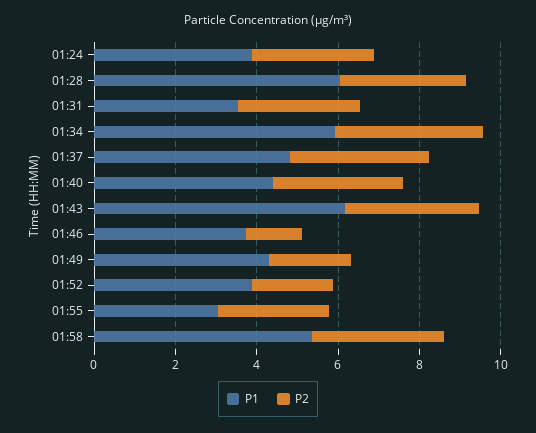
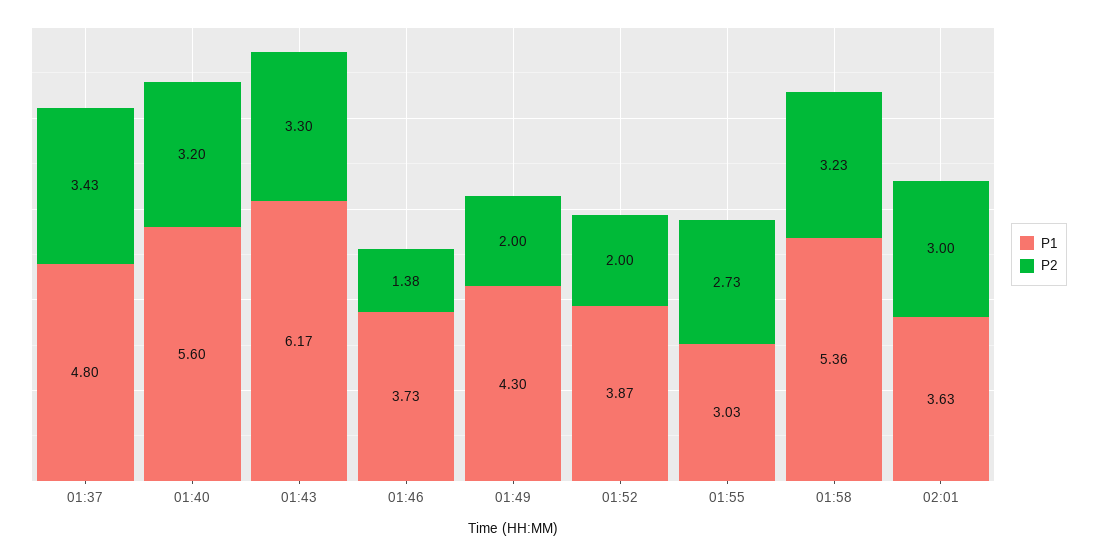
P1, 01:24: 4 -> none
P2, 01:24: 3 -> none
P1, 01:28: 6 -> none
P2, 01:28: 3 -> none
P1, 01:31: 3.5 -> none
P2, 01:31: 3 -> none
P1, 01:34: 6 -> none
P2, 01:34: 3.5 -> none
P1, 01:40: 4.5 -> 5.6
P1, 02:01: none -> 3.63
P2, 02:01: none -> 3

